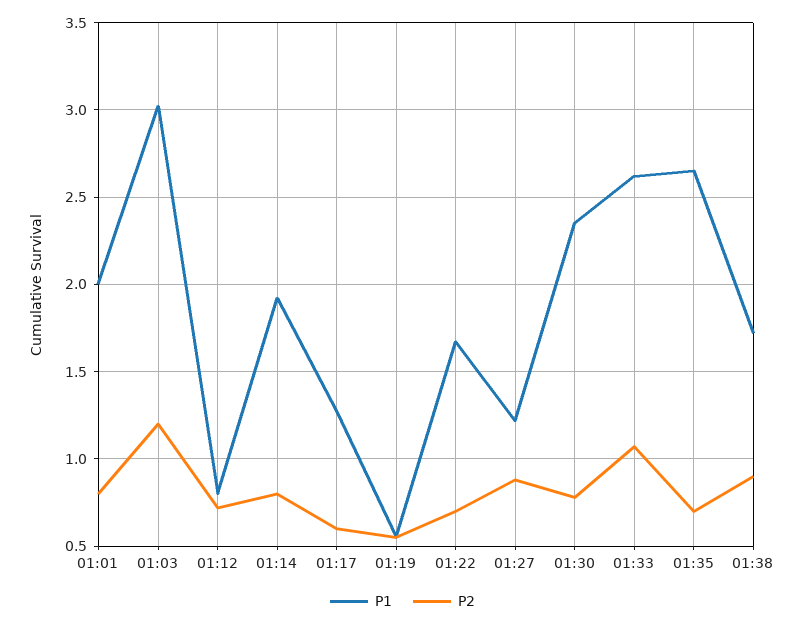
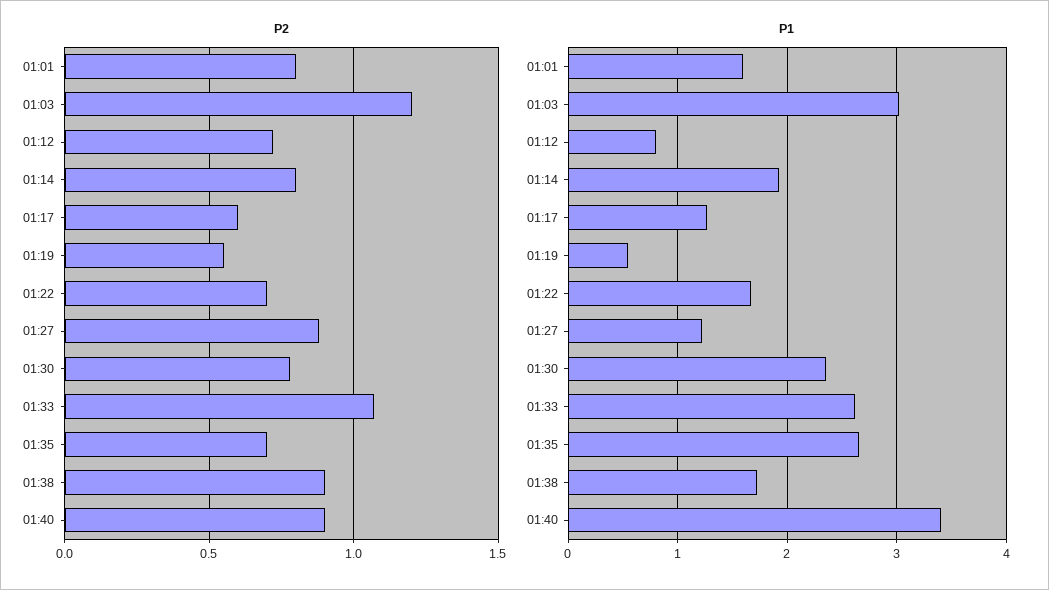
P1, 01:01: 2 -> 1.6
P2, 01:40: none -> 0.9
P1, 01:40: none -> 3.4

